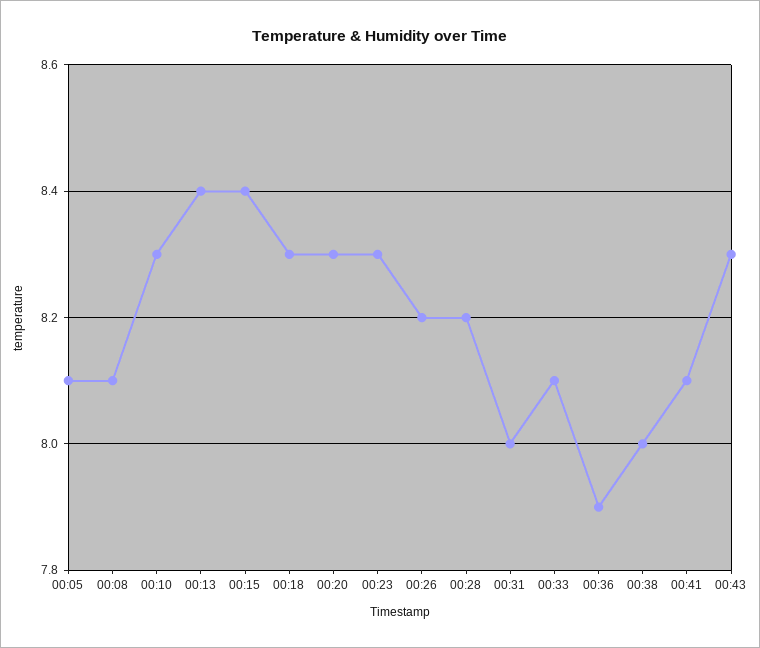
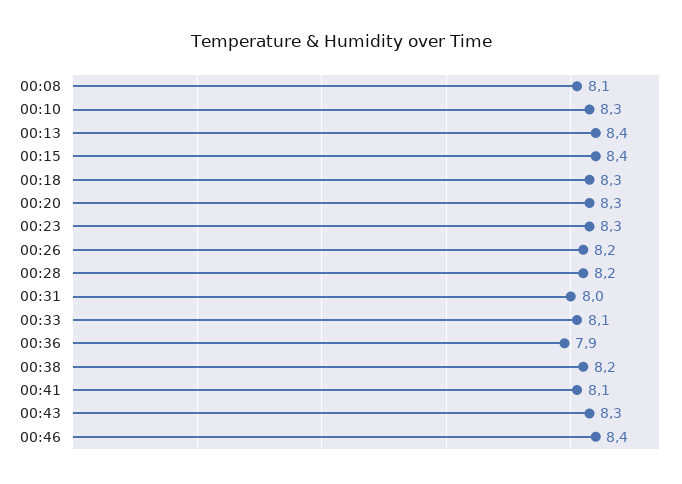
00:05: 8.1 -> none
00:38: 8 -> 8.2
00:46: none -> 8.4

